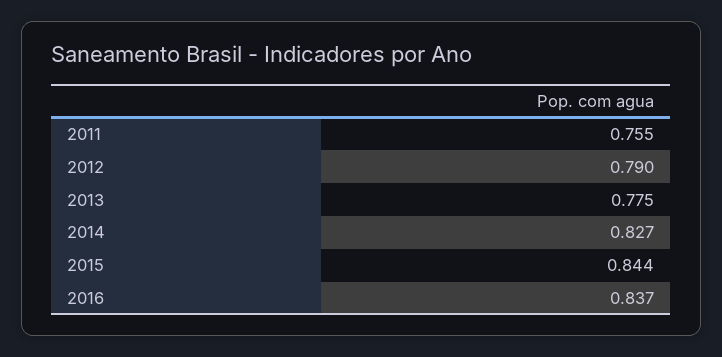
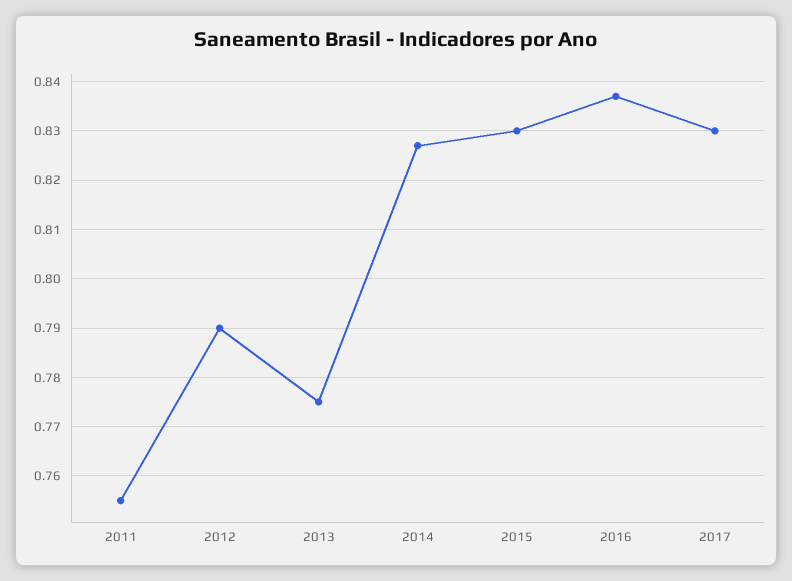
2015: 0.844 -> 0.83
2017: none -> 0.83

